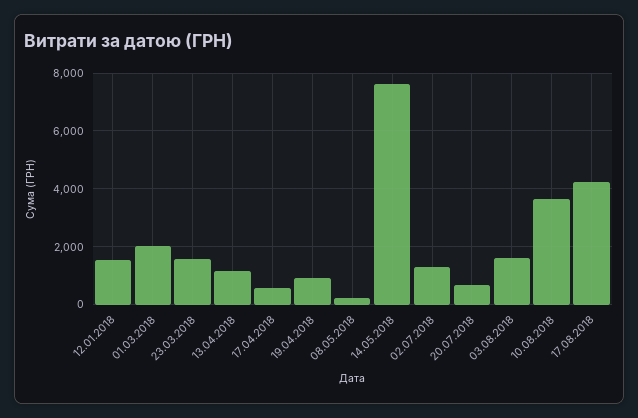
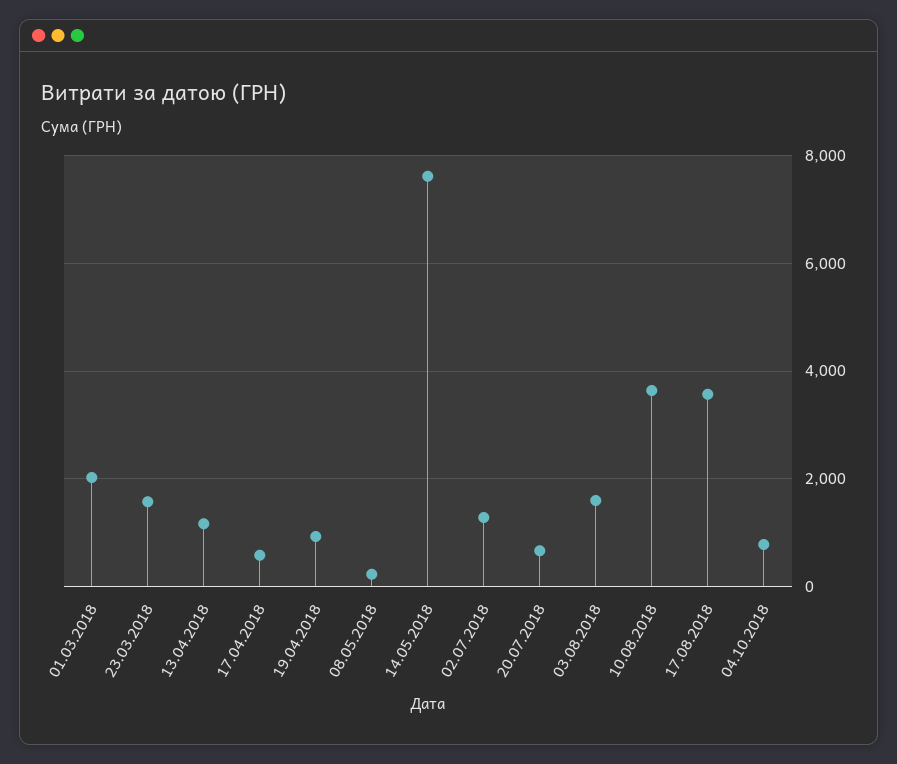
12.01.2018: 1500 -> none
17.08.2018: 4250 -> 3600
04.10.2018: none -> 800

